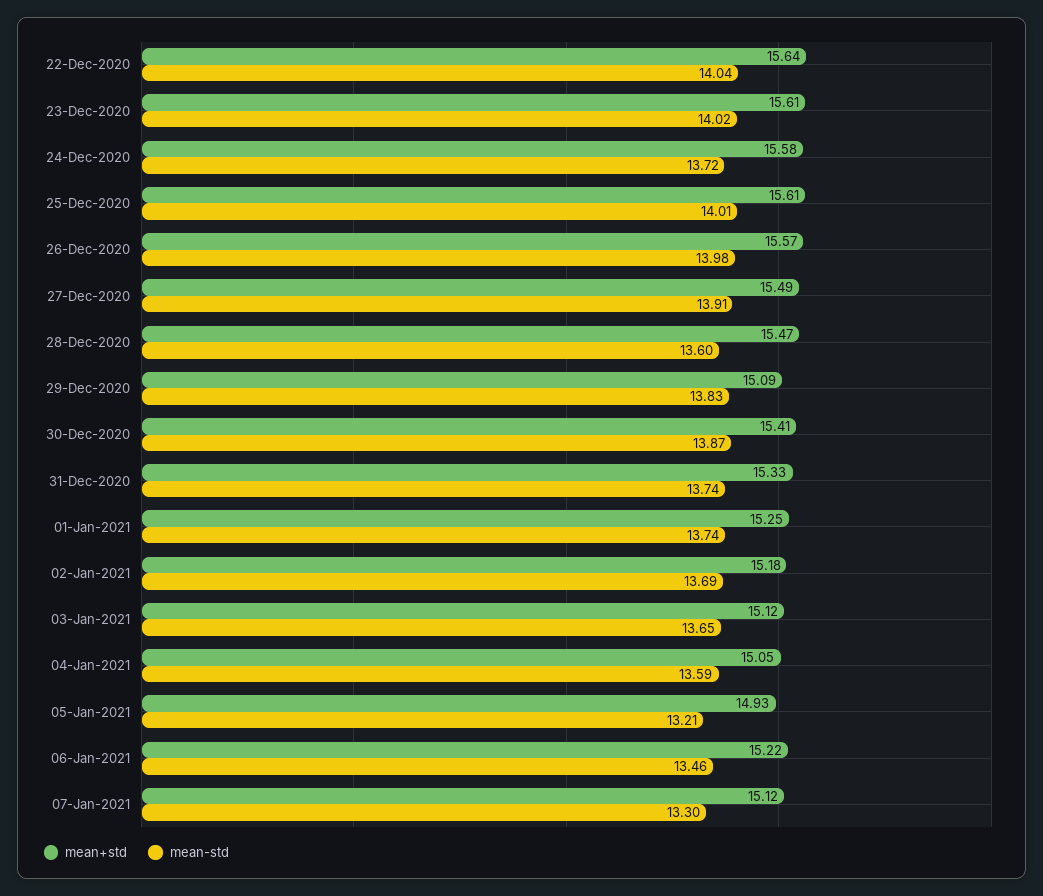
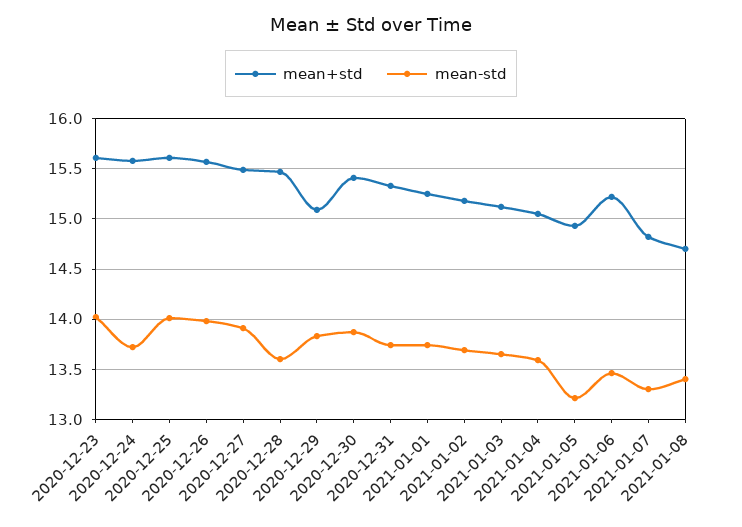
mean+std, 22-Dec-2020: 15.64 -> none
mean-std, 22-Dec-2020: 14.04 -> none
mean+std, 07-Jan-2021: 15.12 -> 14.8
mean+std, 2021-01-08: none -> 14.7
mean-std, 2021-01-08: none -> 13.4

